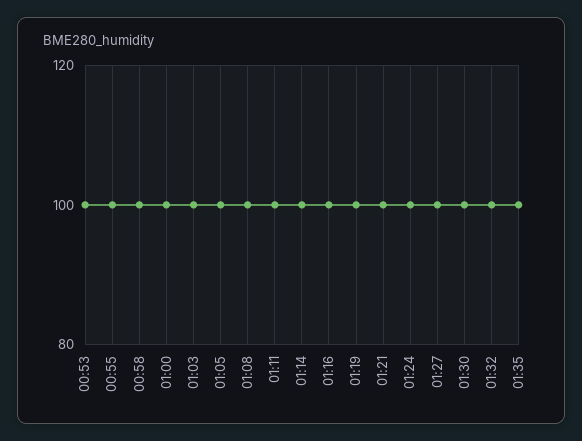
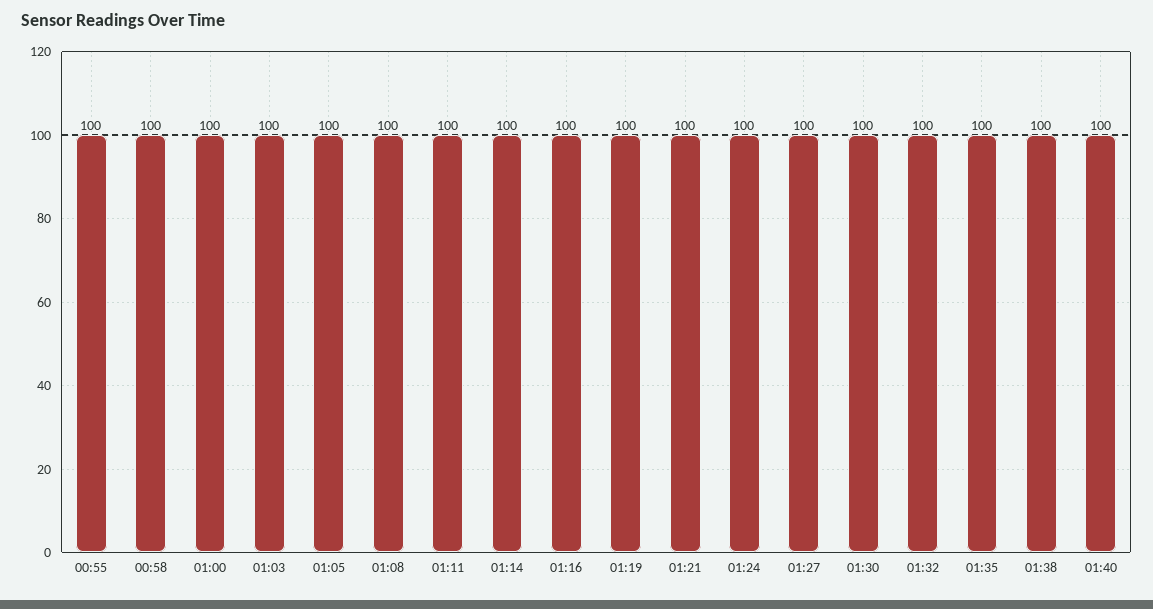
00:53: 100 -> none
01:38: none -> 100
01:40: none -> 100

